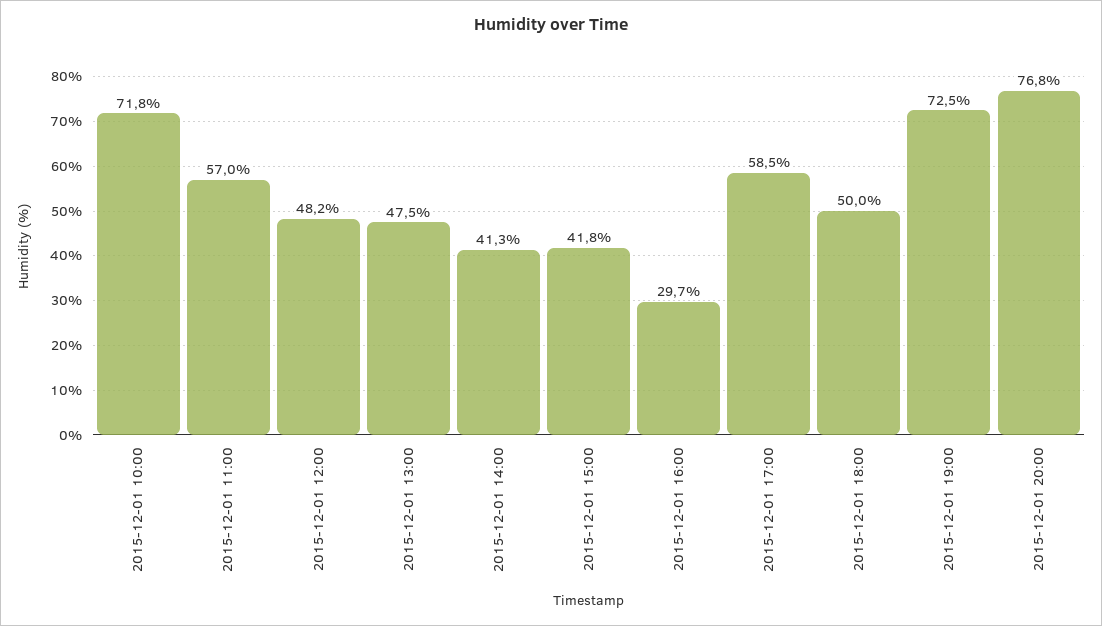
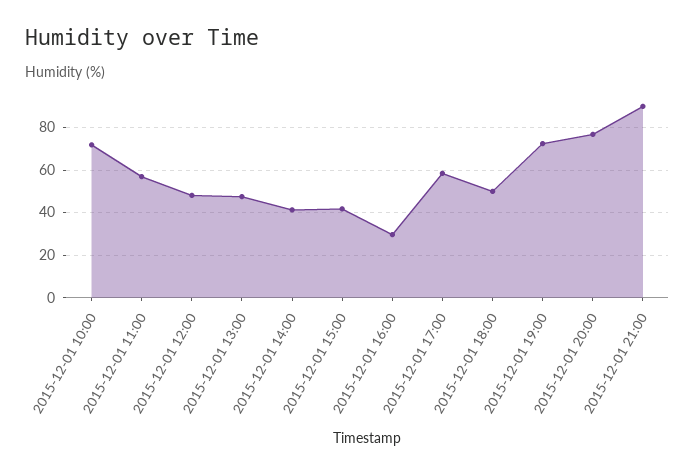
2015-12-01 21:00: none -> 90

